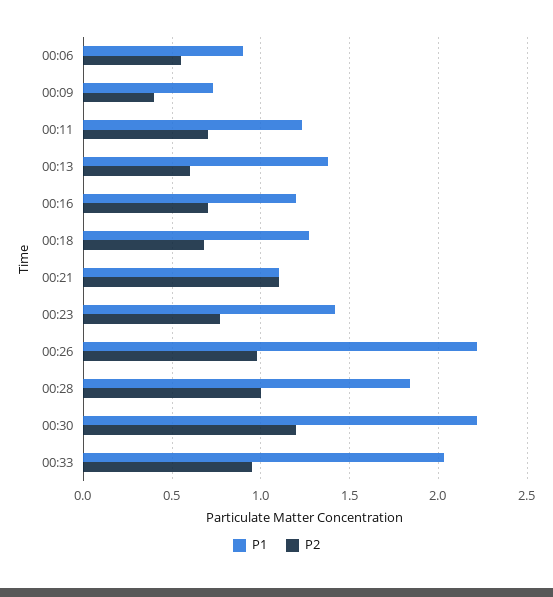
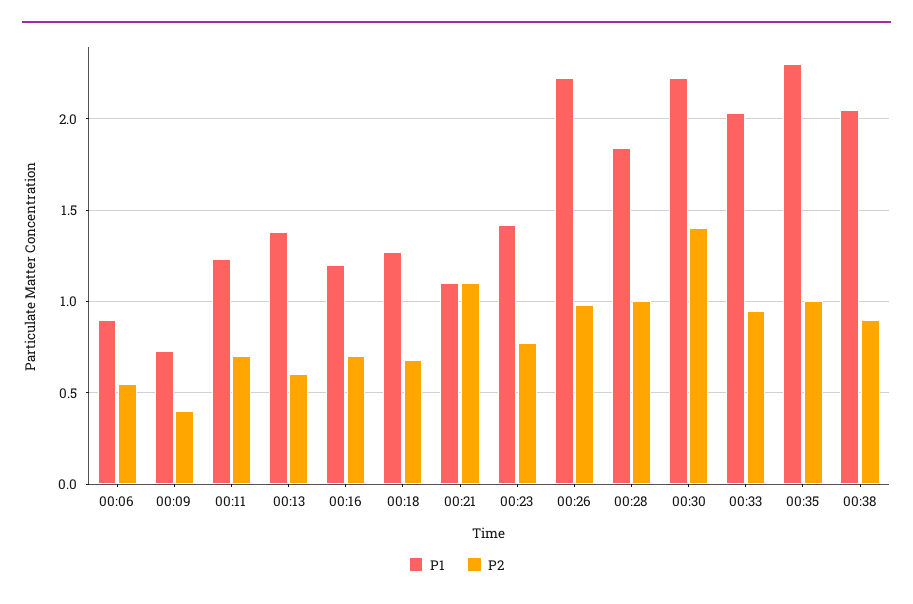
P2, 00:30: 1.2 -> 1.4
P1, 00:35: none -> 2.3
P2, 00:35: none -> 1
P1, 00:38: none -> 2.05
P2, 00:38: none -> 0.9

